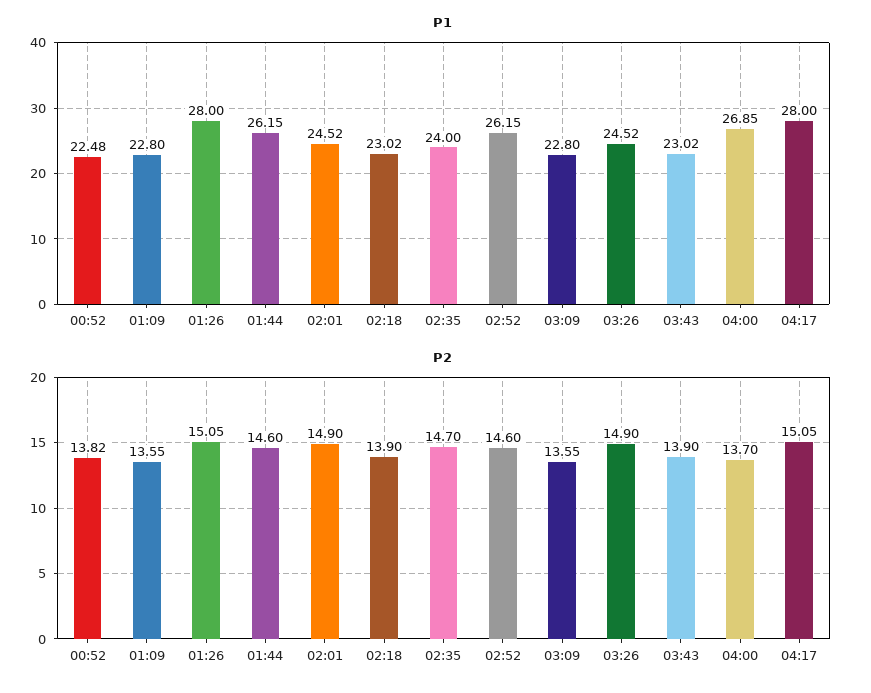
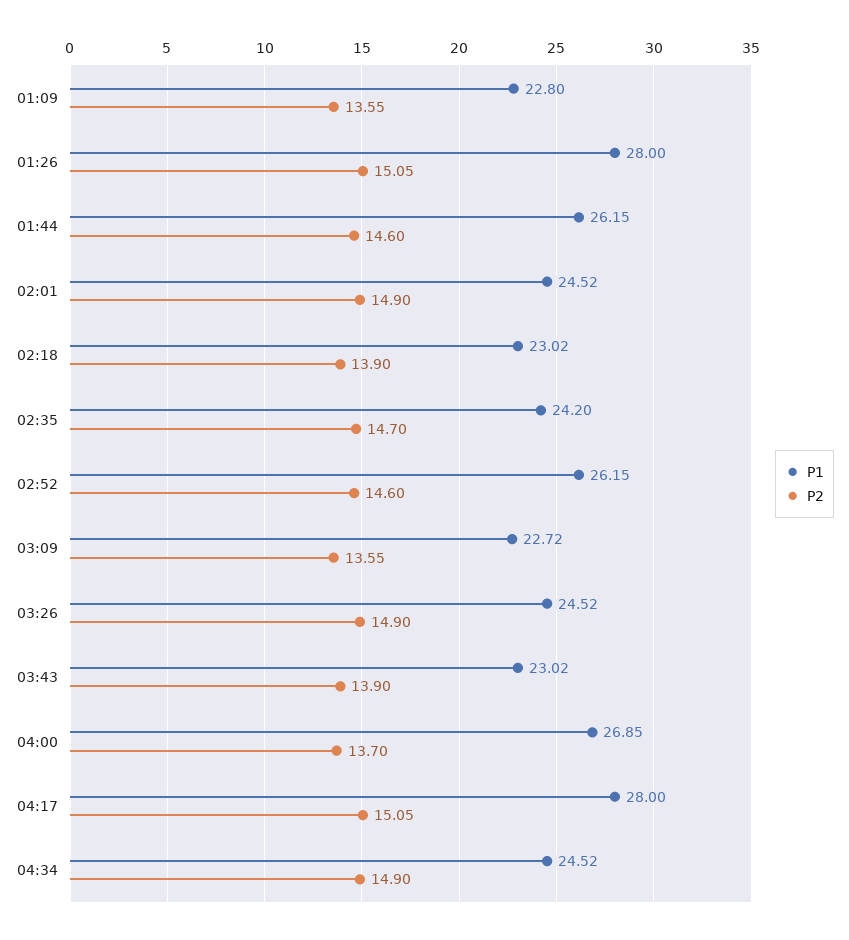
P1, 00:52: 22.48 -> none
P1, 02:35: 24 -> 24.2
P1, 03:09: 22.8 -> 22.72
P2, 00:52: 13.82 -> none
P1, 04:34: none -> 24.52
P2, 04:34: none -> 14.9

